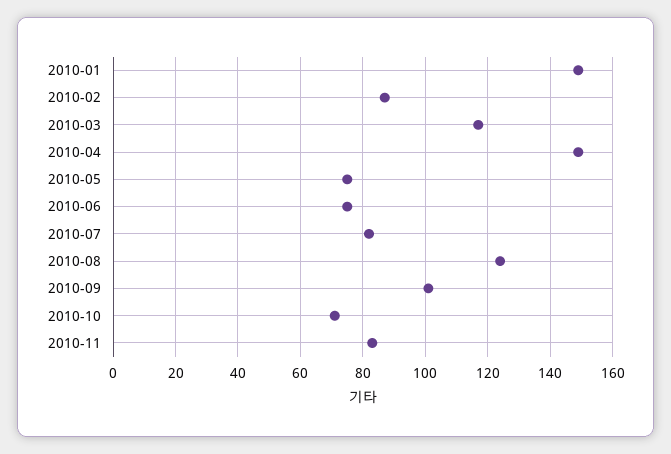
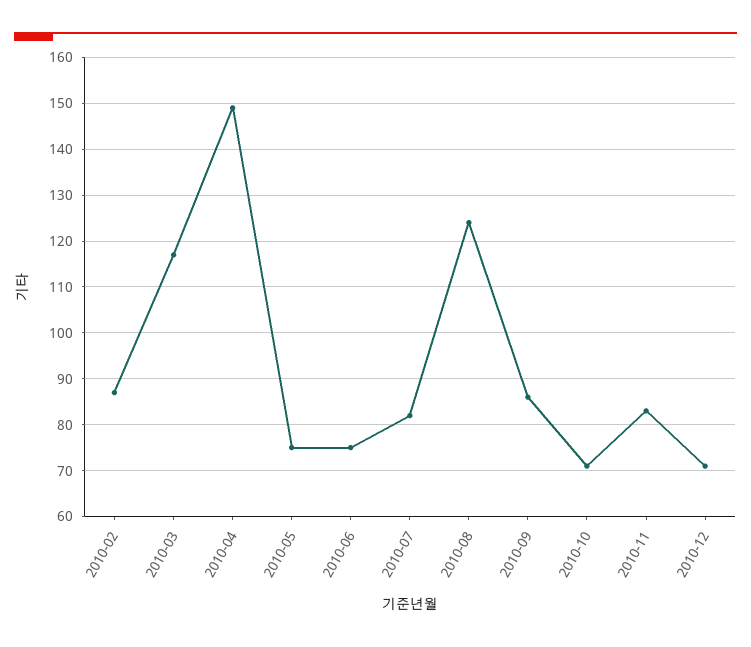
2010-01: 150 -> none
2010-09: 100 -> 85
2010-12: none -> 70

